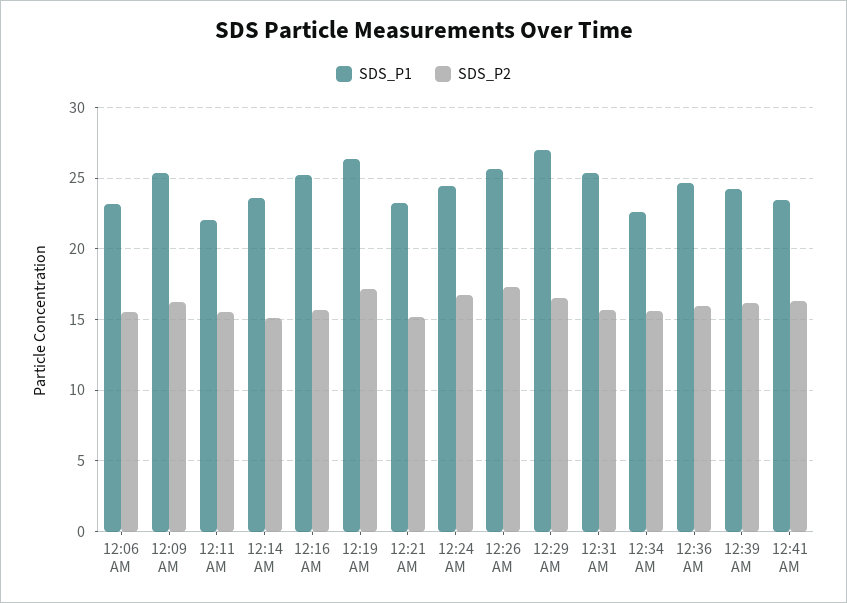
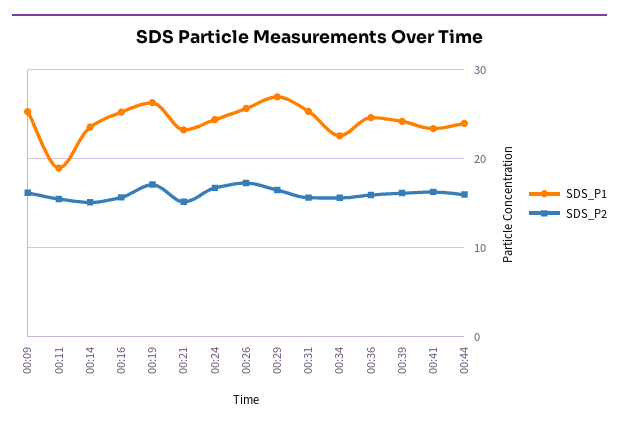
SDS_P1, 12:06 AM: 23 -> none
SDS_P2, 12:06 AM: 15.5 -> none
SDS_P1, 12:11 AM: 22 -> 19
SDS_P1, 00:44: none -> 24
SDS_P2, 00:44: none -> 16

